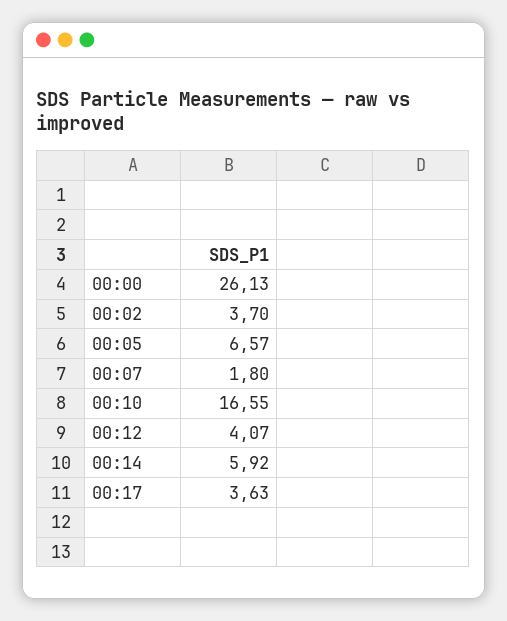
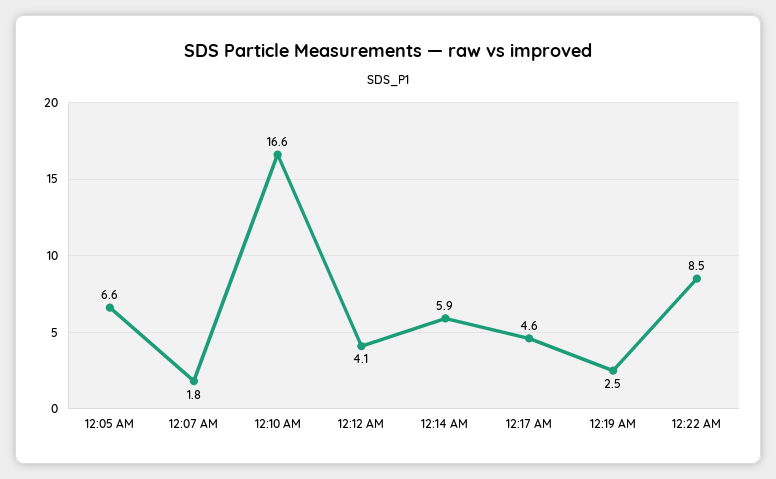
00:00: 26.13 -> none
00:02: 3.7 -> none
00:17: 3.63 -> 4.6
12:19 AM: none -> 2.5
12:22 AM: none -> 8.5

